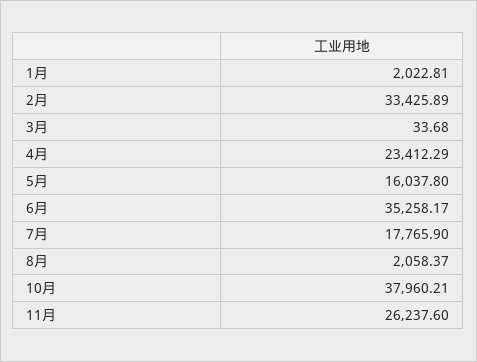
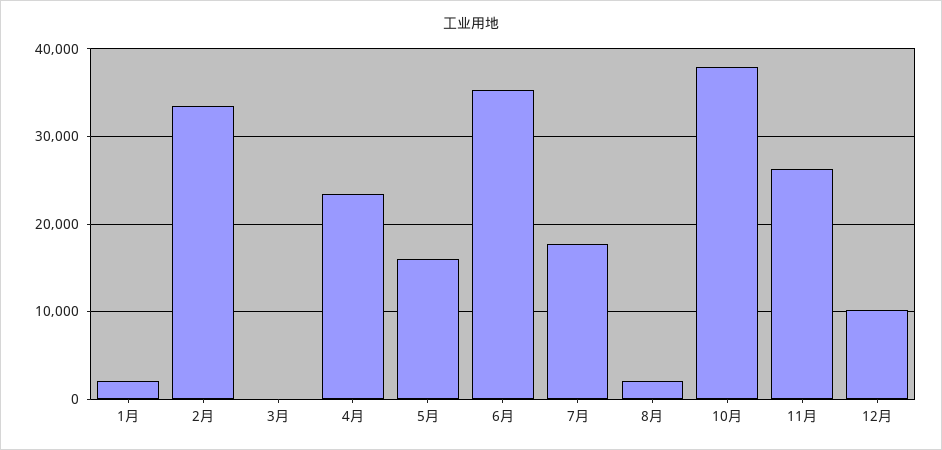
12月: none -> 10000

